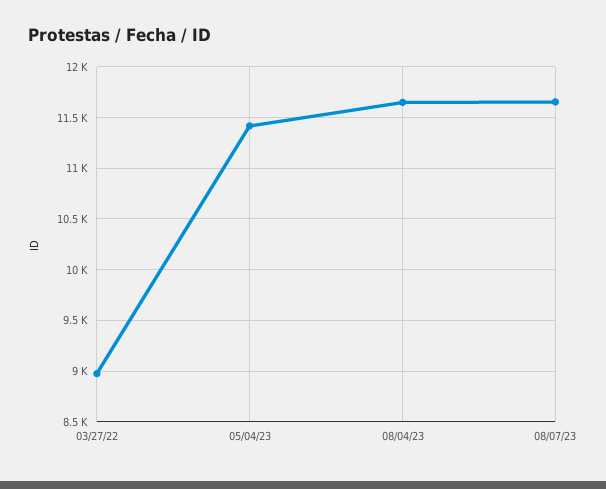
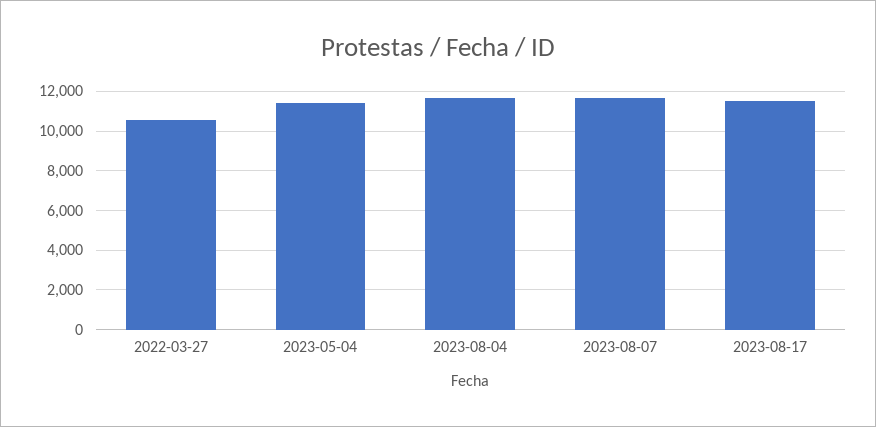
03/27/22: 9000 -> 10500
2023-08-17: none -> 11500

